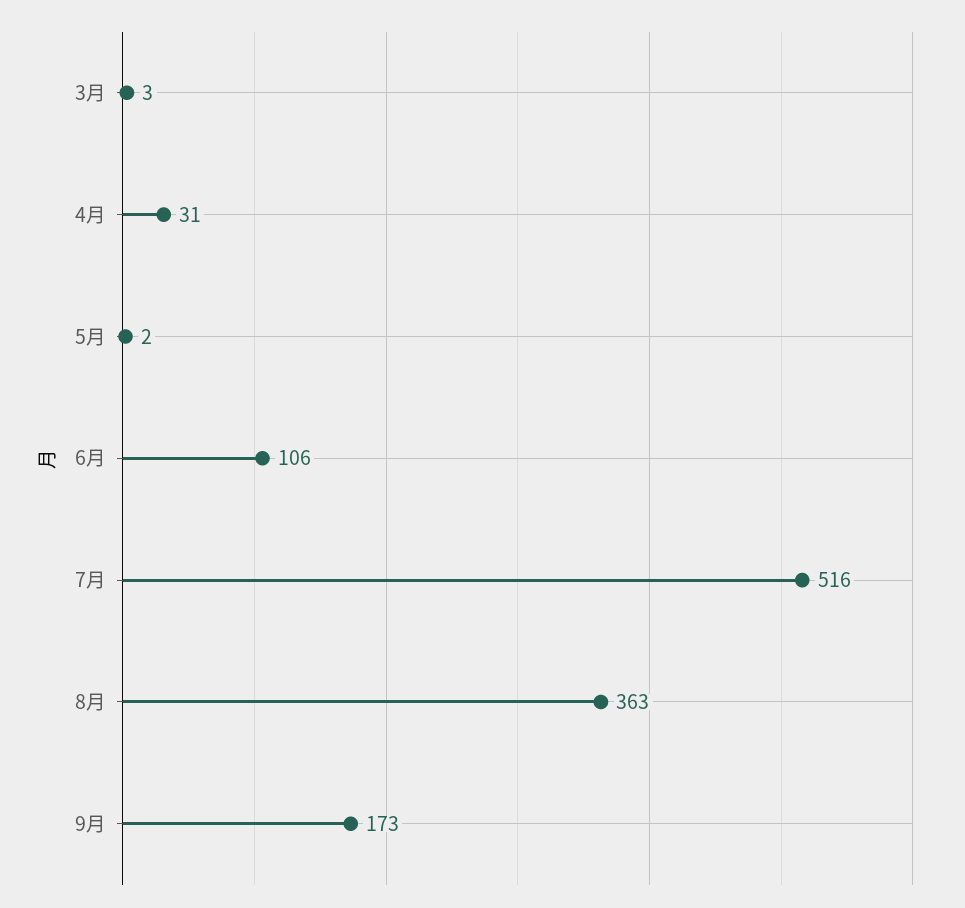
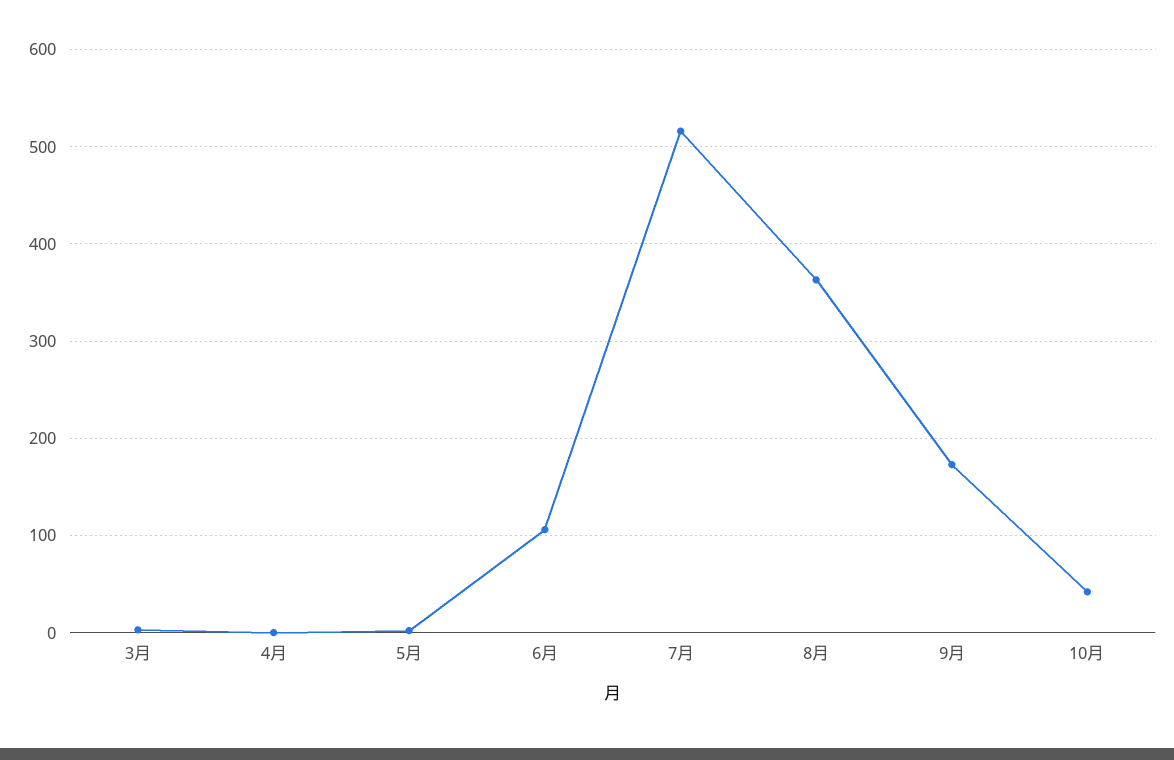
4月: 31 -> 0
10月: none -> 40

